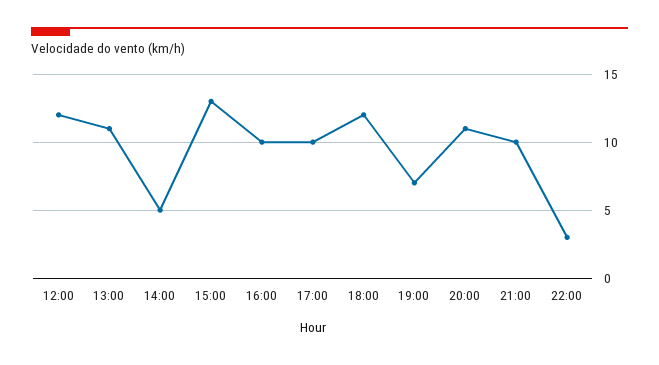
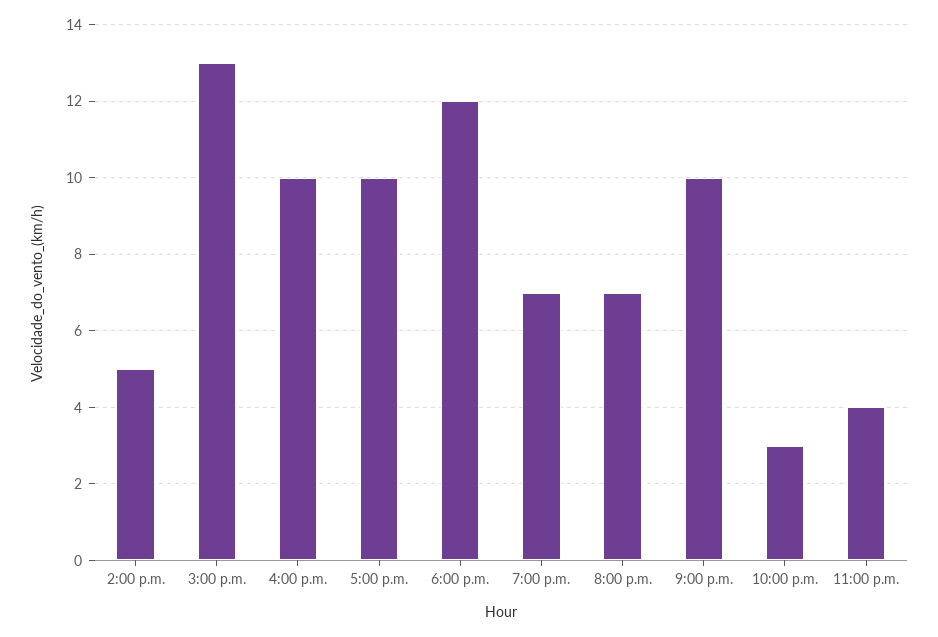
12:00: 12 -> none
13:00: 11 -> none
20:00: 11 -> 7
11:00 p.m.: none -> 4

